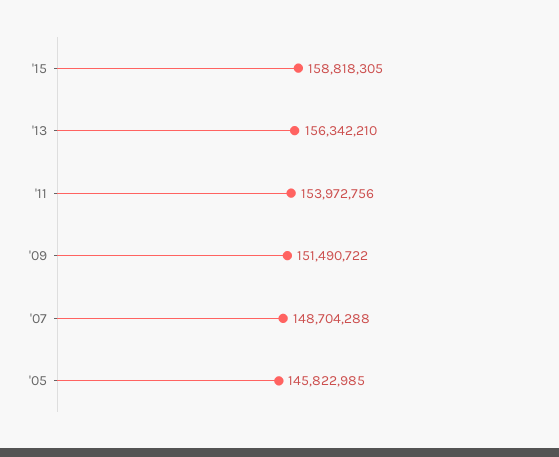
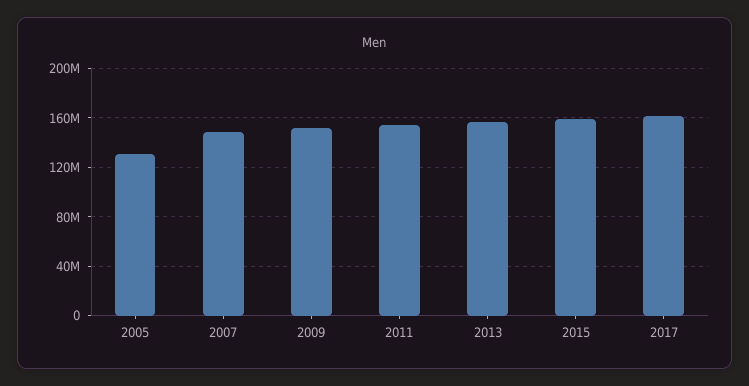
'05: 145822985 -> 130000000
2017: none -> 160000000

